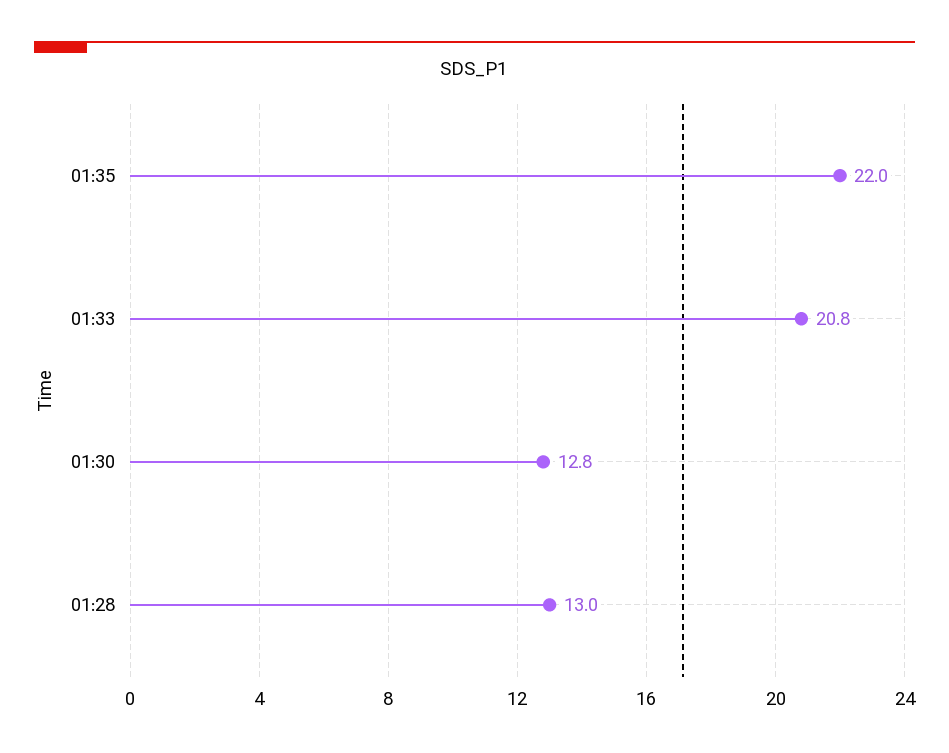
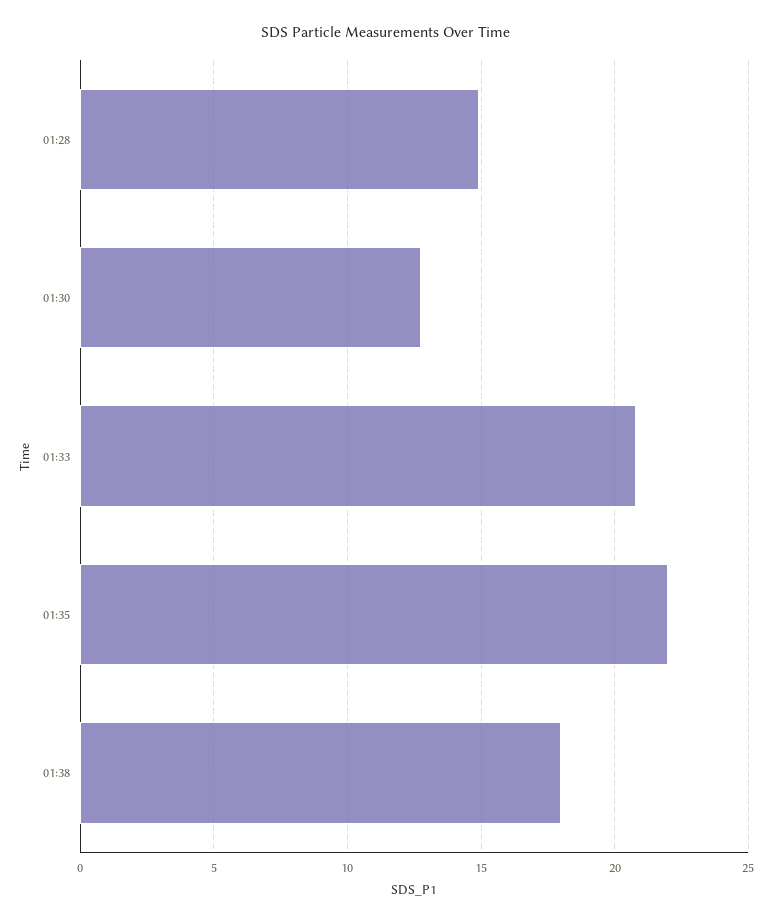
01:28: 13 -> 15
01:38: none -> 18

